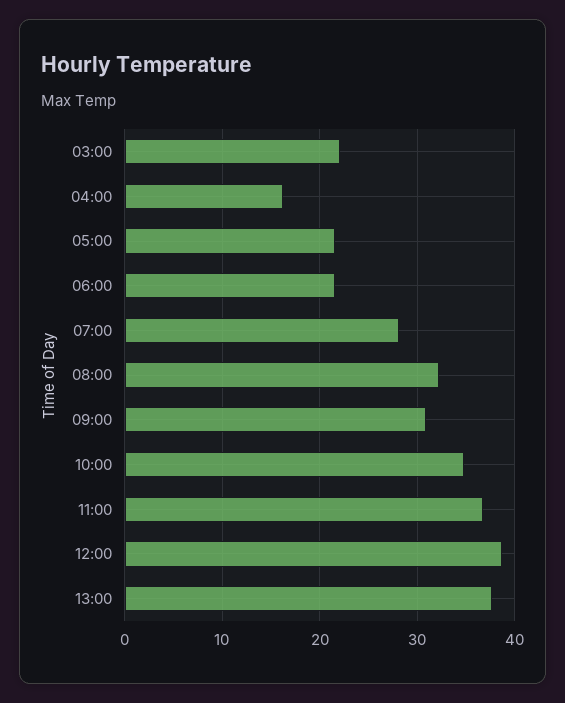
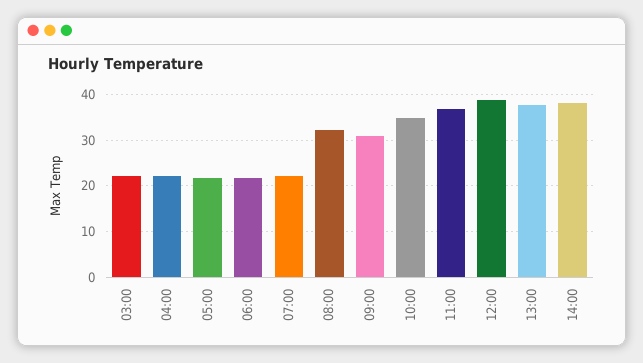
04:00: 16 -> 22
07:00: 28 -> 22
14:00: none -> 38

